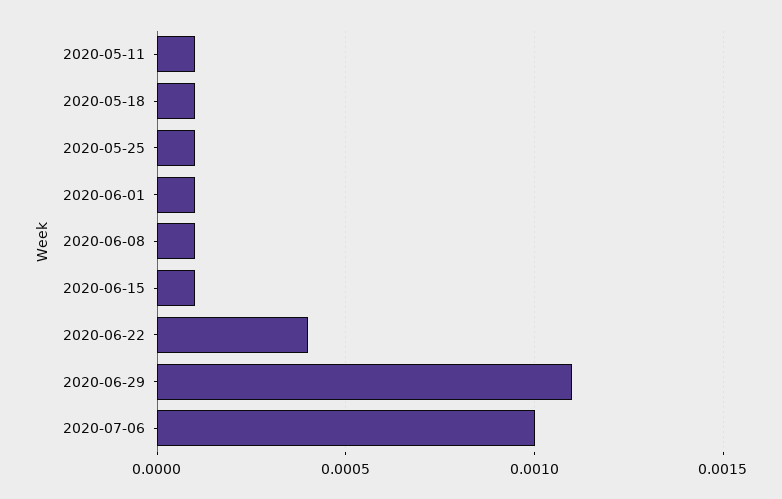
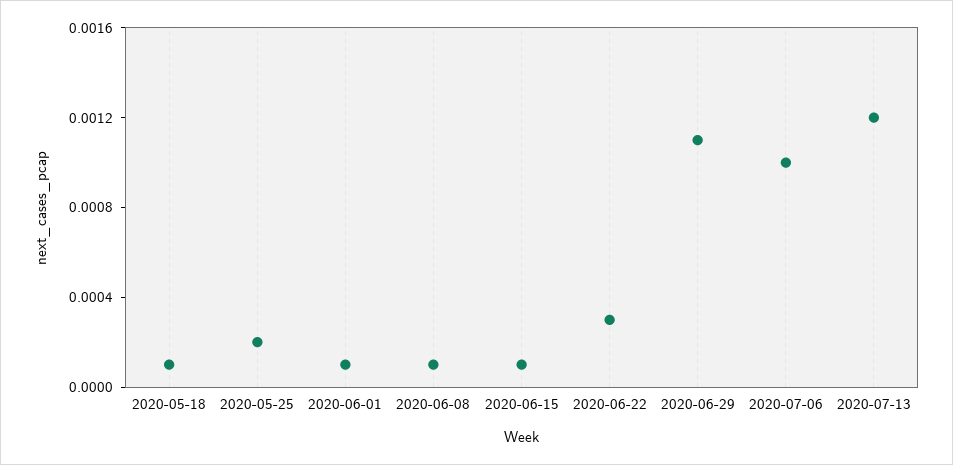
2020-05-11: 0.0001 -> none
2020-05-25: 0.0001 -> 0.0002
2020-06-22: 0.0004 -> 0.0003
2020-07-13: none -> 0.0012

